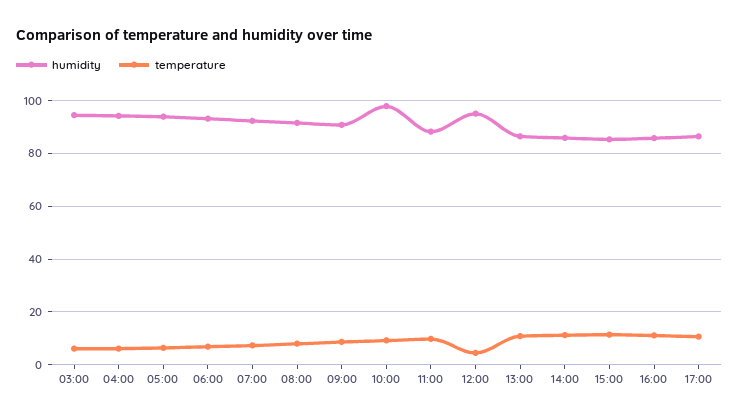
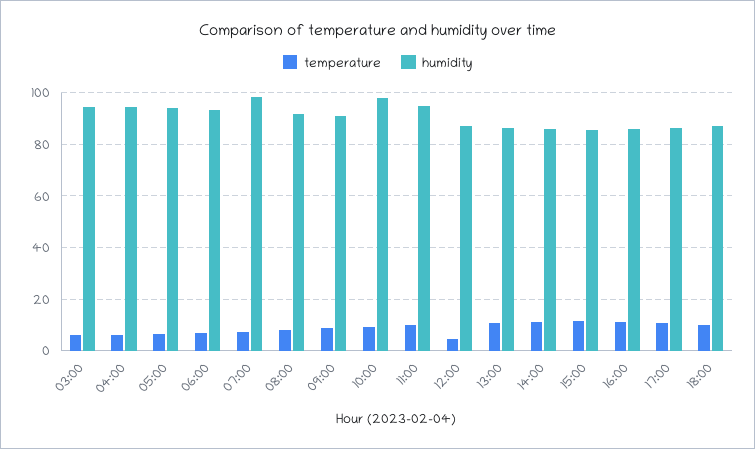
humidity, 07:00: 92.5 -> 97.5
humidity, 11:00: 87.5 -> 95
humidity, 12:00: 95 -> 87.5
temperature, 18:00: none -> 10
humidity, 18:00: none -> 87.5

